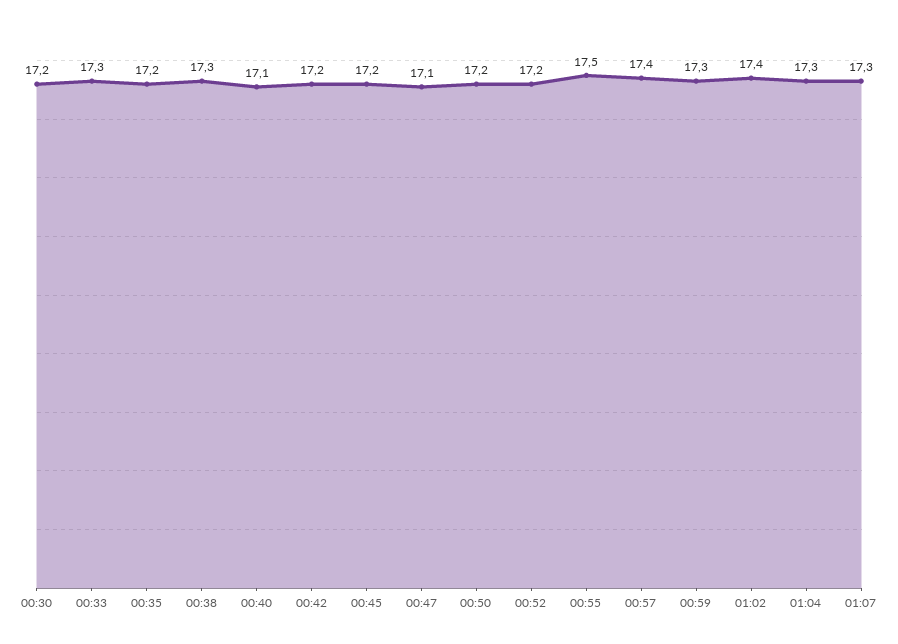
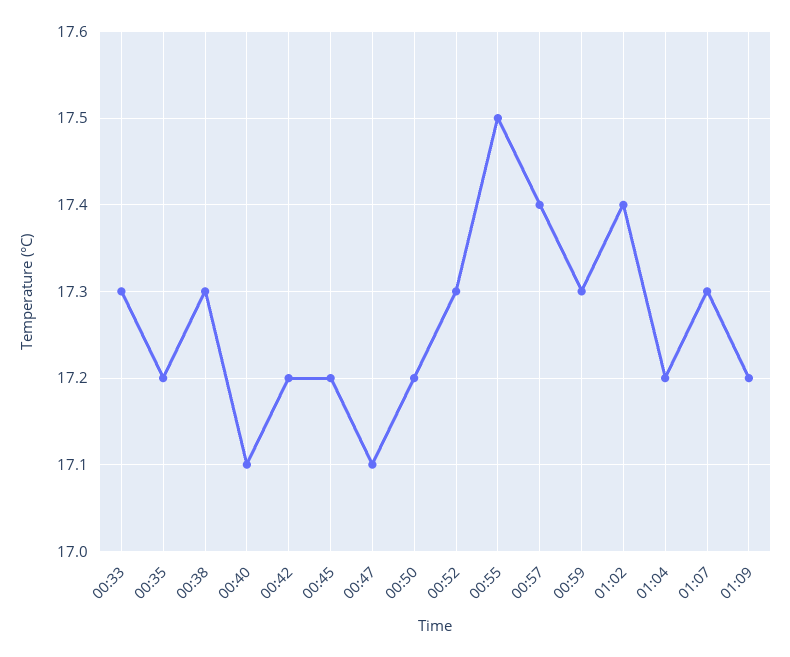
00:30: 17.2 -> none
00:52: 17.2 -> 17.3
01:04: 17.3 -> 17.2
01:09: none -> 17.2

